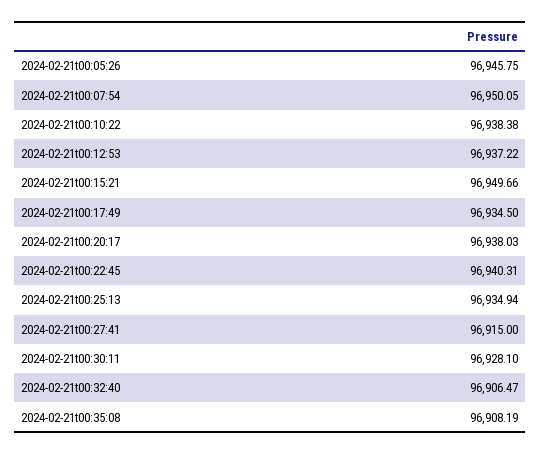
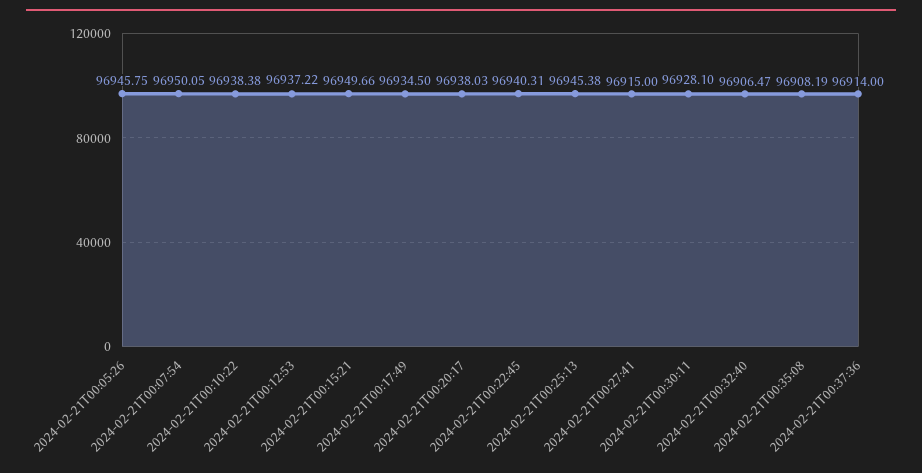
2024-02-21t00:25:13: 96934.94 -> 96945.38
2024-02-21T00:37:36: none -> 96914

